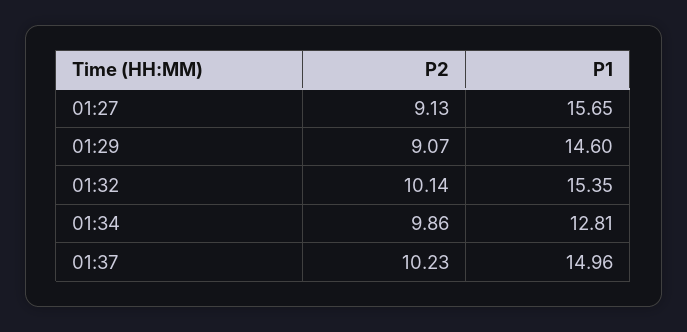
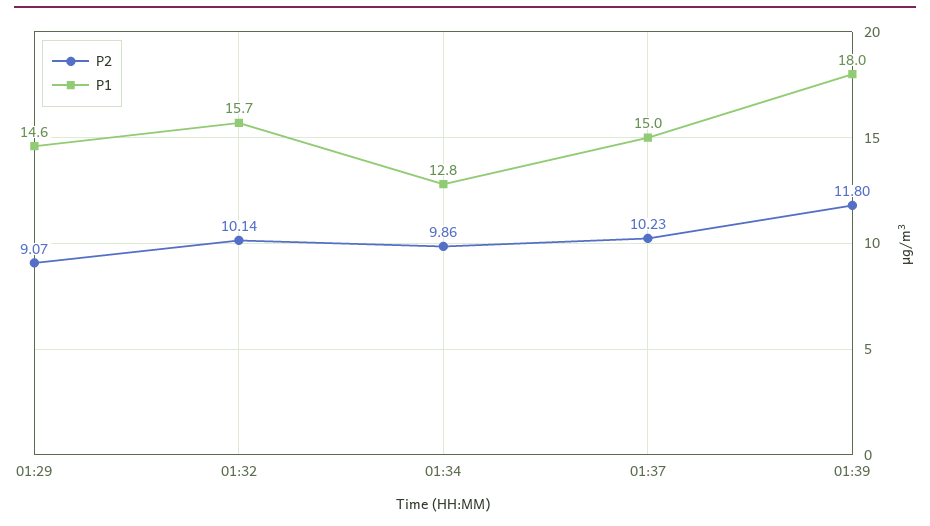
P2, 01:27: 9.13 -> none
P1, 01:27: 15.65 -> none
P1, 01:32: 15.35 -> 15.7
P2, 01:39: none -> 11.8
P1, 01:39: none -> 18

